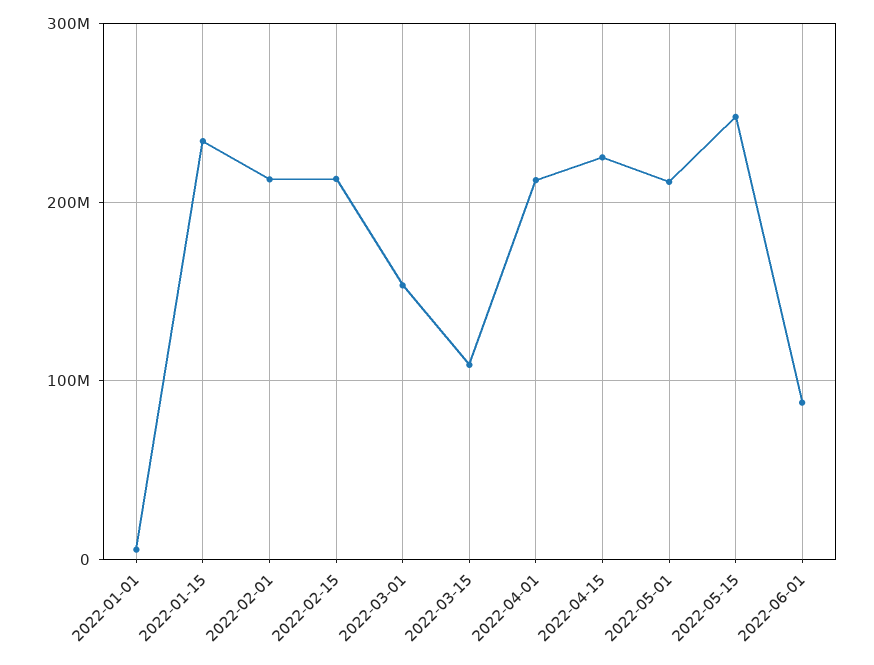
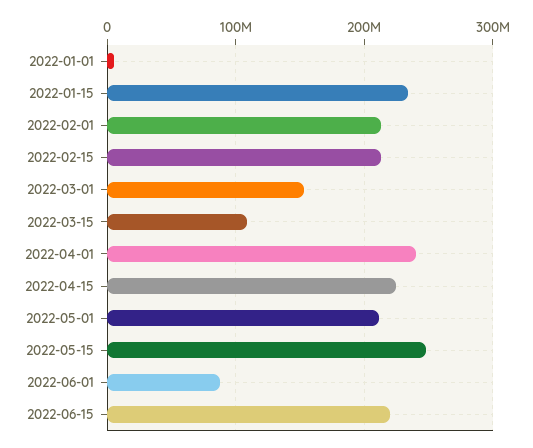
2022-04-01: 210000000 -> 240000000
2022-06-15: none -> 220000000

